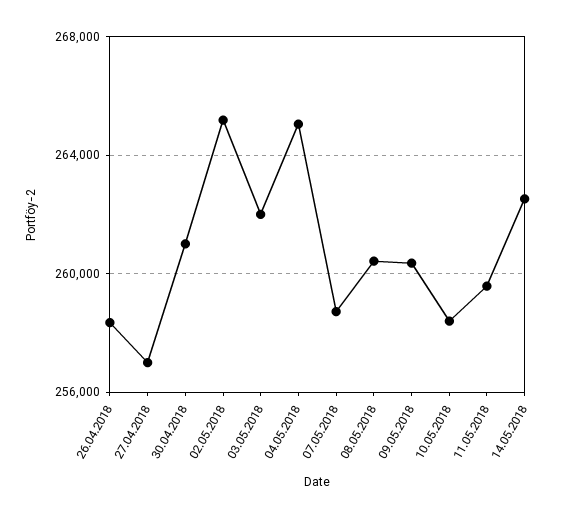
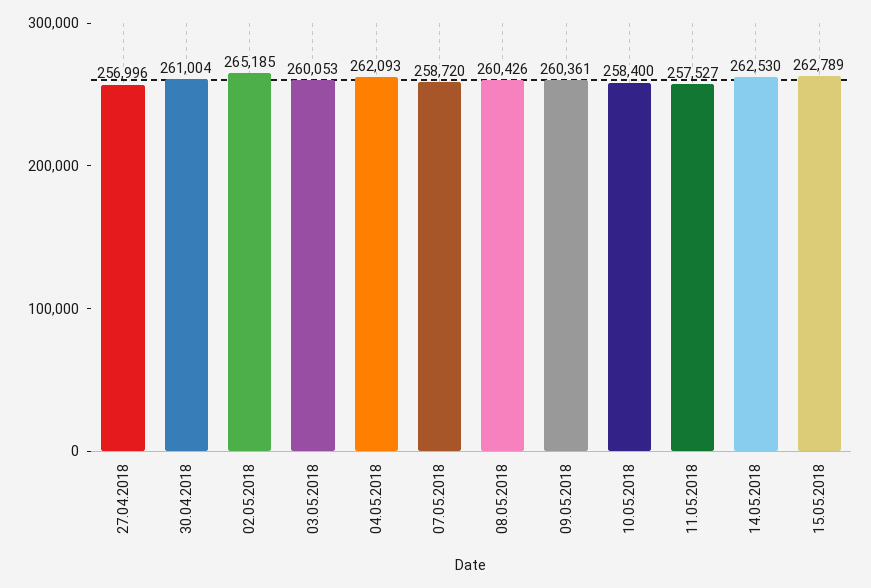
26.04.2018: 258500 -> none
03.05.2018: 262000 -> 260053
04.05.2018: 265000 -> 262093
11.05.2018: 259500 -> 257527
15.05.2018: none -> 262789

